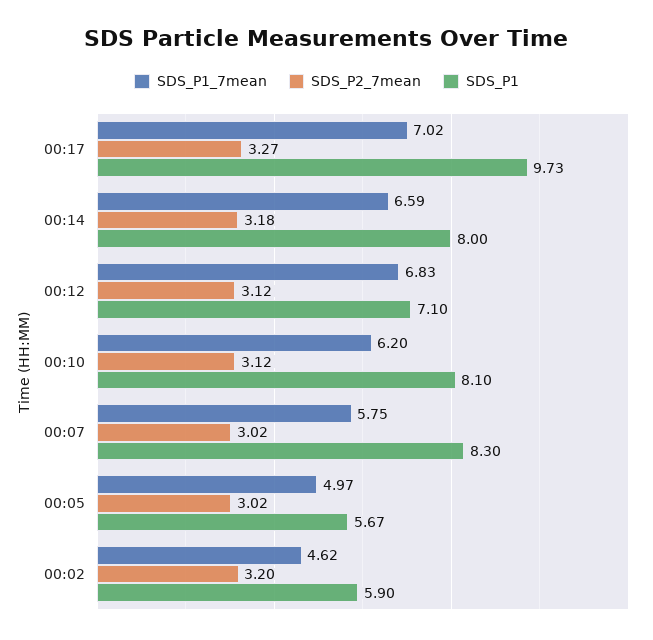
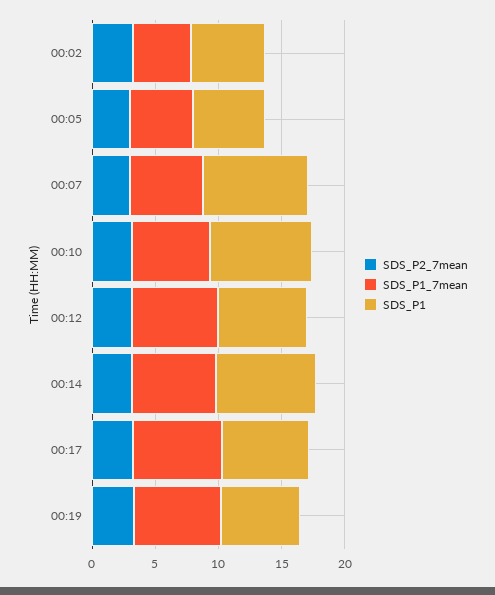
SDS_P1, 00:17: 9.73 -> 7
SDS_P2_7mean, 00:19: none -> 3
SDS_P1_7mean, 00:19: none -> 7
SDS_P1, 00:19: none -> 6

